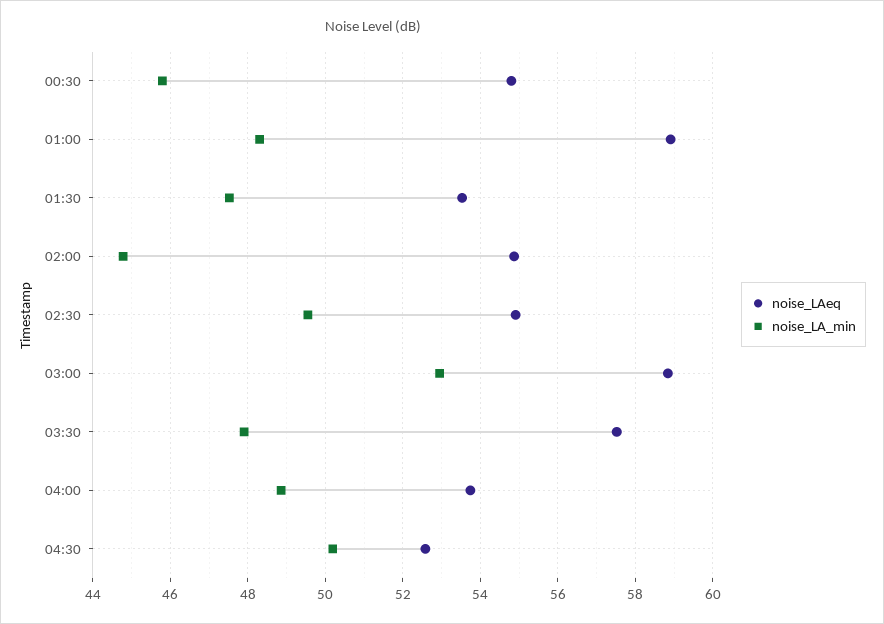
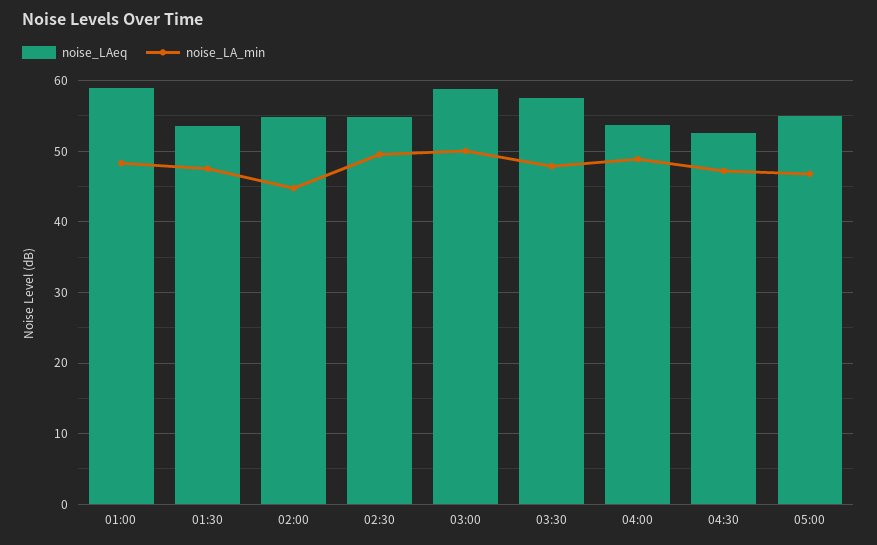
noise_LAeq, 00:30: 54.8 -> none
noise_LA_min, 00:30: 45.8 -> none
noise_LA_min, 03:00: 53 -> 50
noise_LA_min, 04:30: 50.2 -> 47
noise_LAeq, 05:00: none -> 55
noise_LA_min, 05:00: none -> 47

